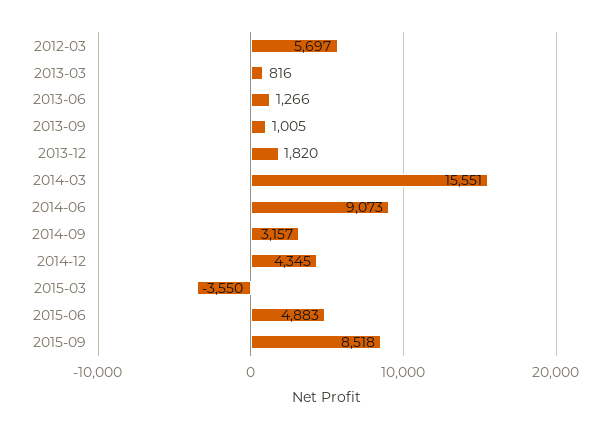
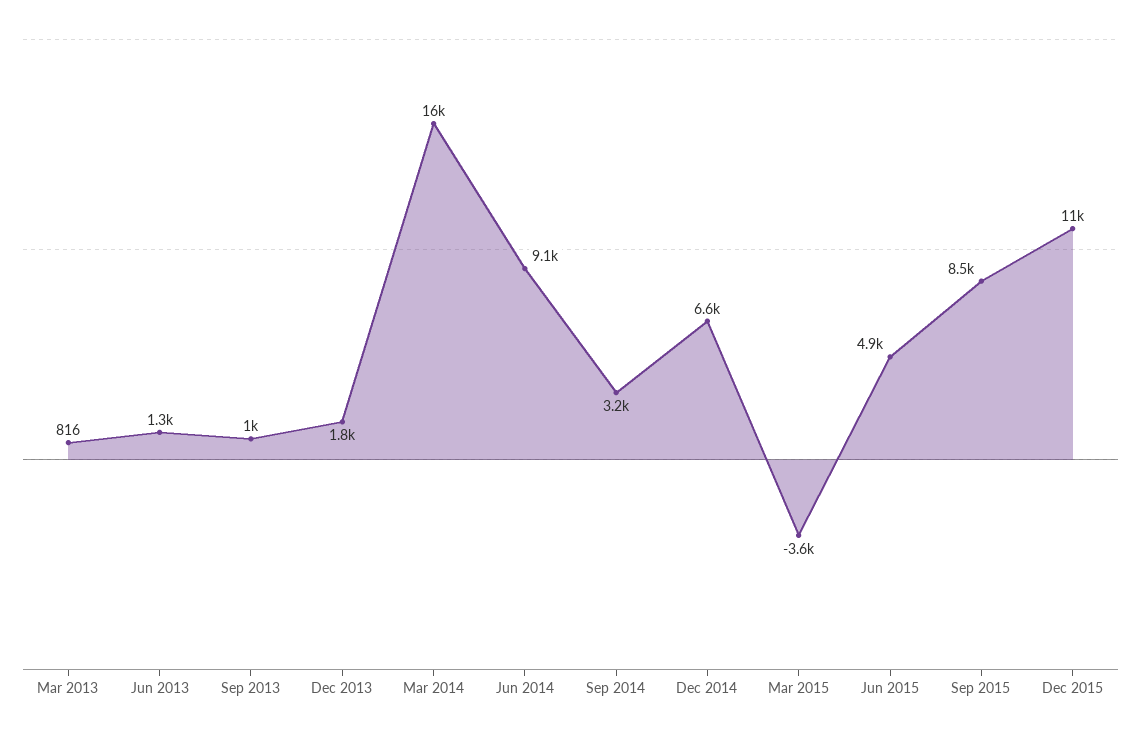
2012-03: 5697 -> none
2014-12: 4345 -> 6600
Dec 2015: none -> 11000

